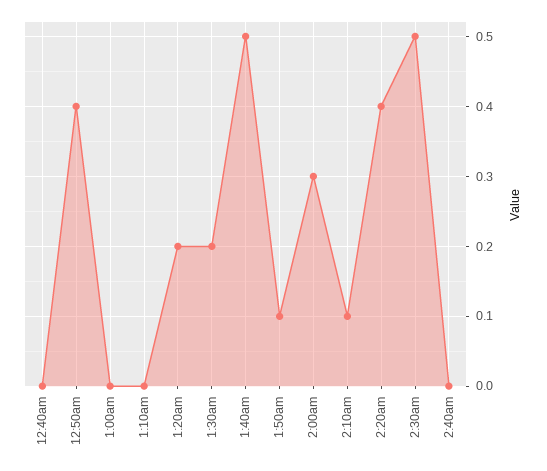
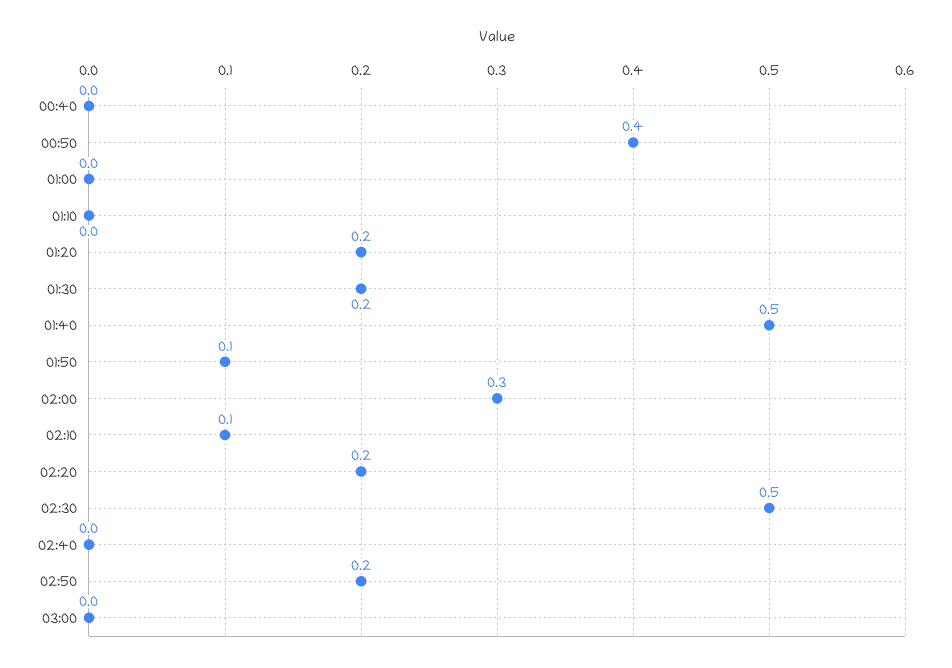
2:20am: 0.4 -> 0.2
02:50: none -> 0.2
03:00: none -> 0

